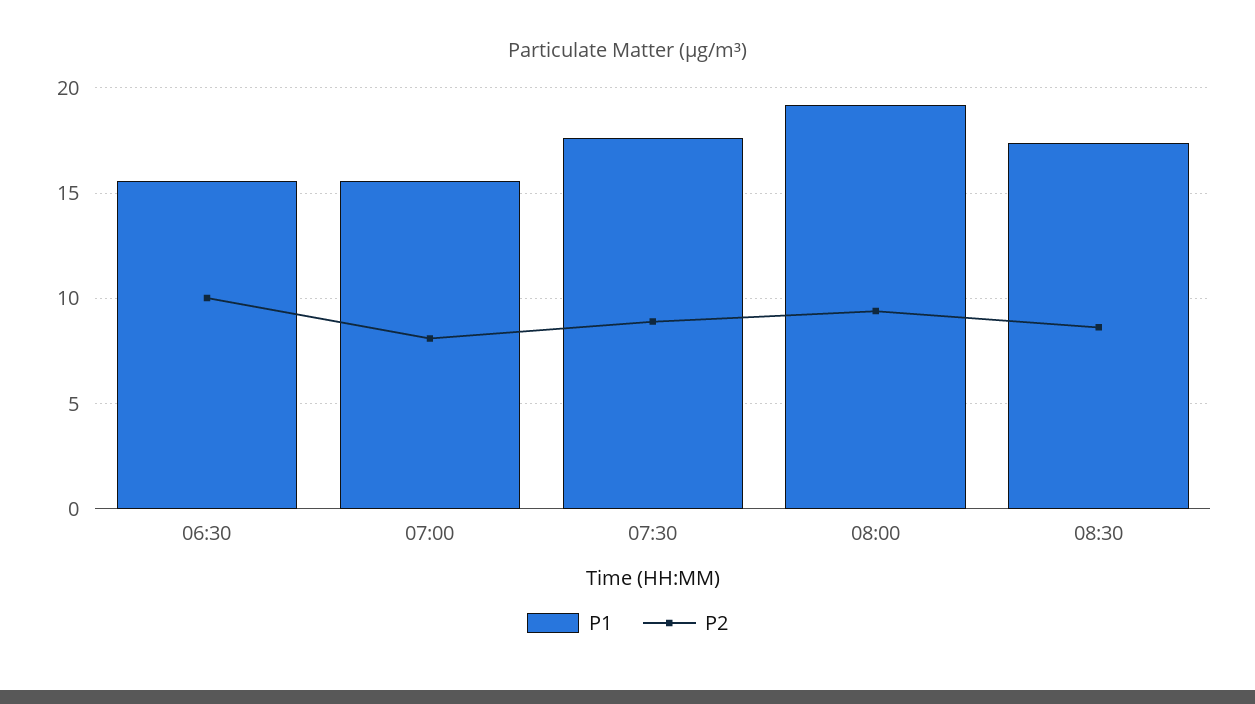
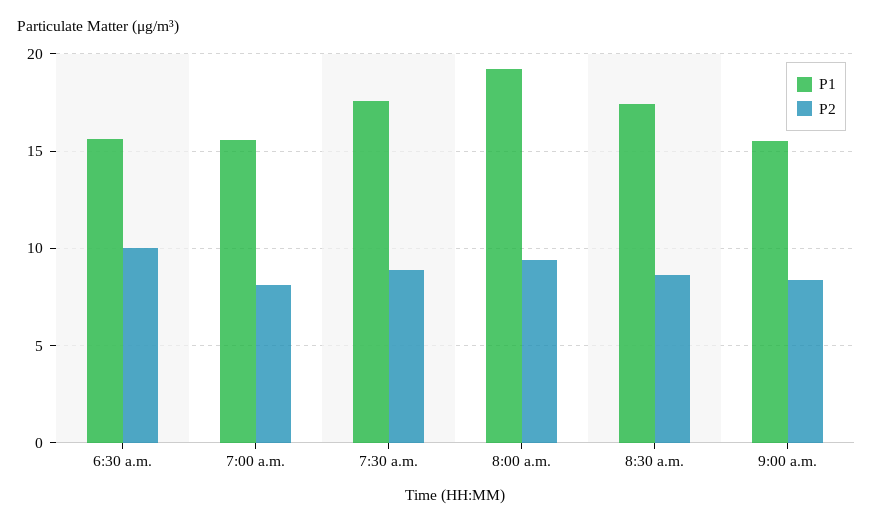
P1, 9:00 a.m.: none -> 15.5
P2, 9:00 a.m.: none -> 8.5

